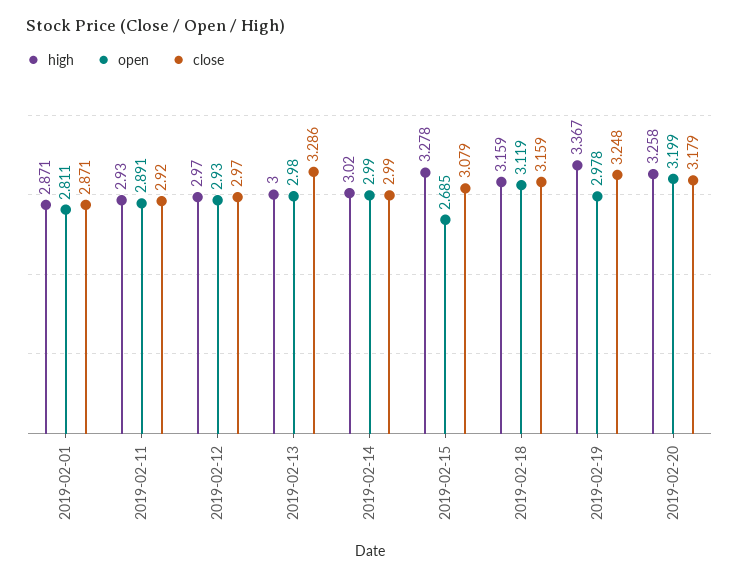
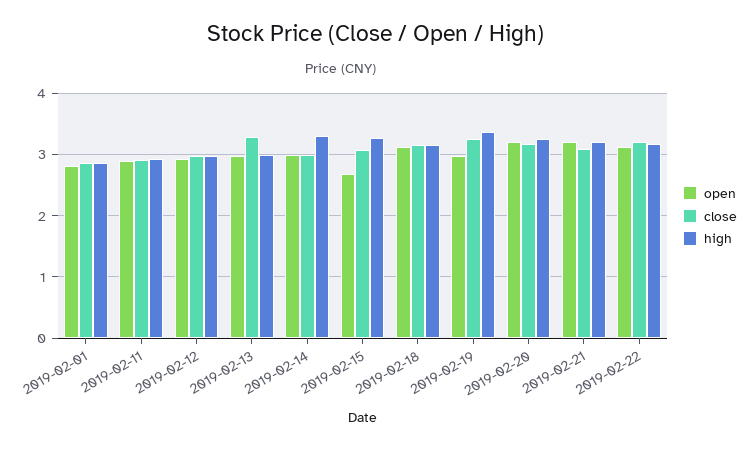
high, 2019-02-14: 3.02 -> 3.3
open, 2019-02-21: none -> 3.2
close, 2019-02-21: none -> 3.1
high, 2019-02-21: none -> 3.2
open, 2019-02-22: none -> 3.1
close, 2019-02-22: none -> 3.2
high, 2019-02-22: none -> 3.2

